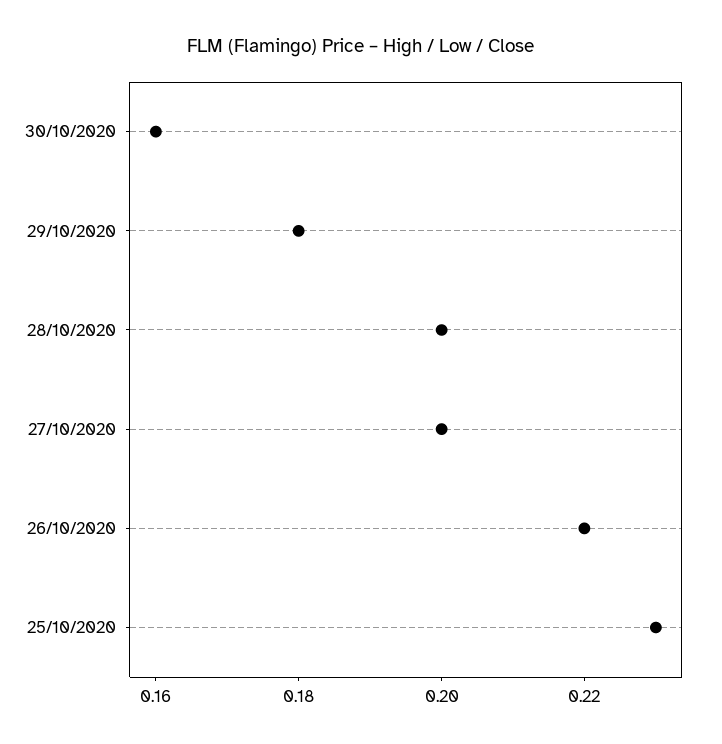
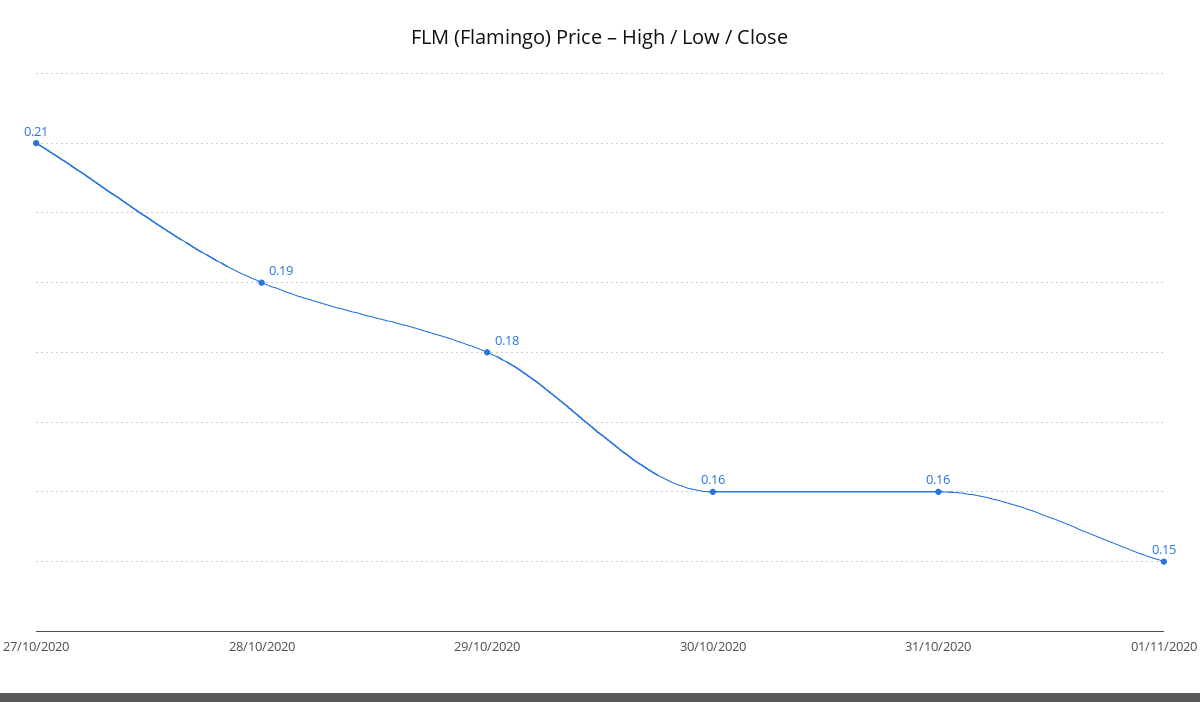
28/10/2020: 0.2 -> 0.19
27/10/2020: 0.2 -> 0.21
26/10/2020: 0.22 -> none
25/10/2020: 0.23 -> none
31/10/2020: none -> 0.16
01/11/2020: none -> 0.15

